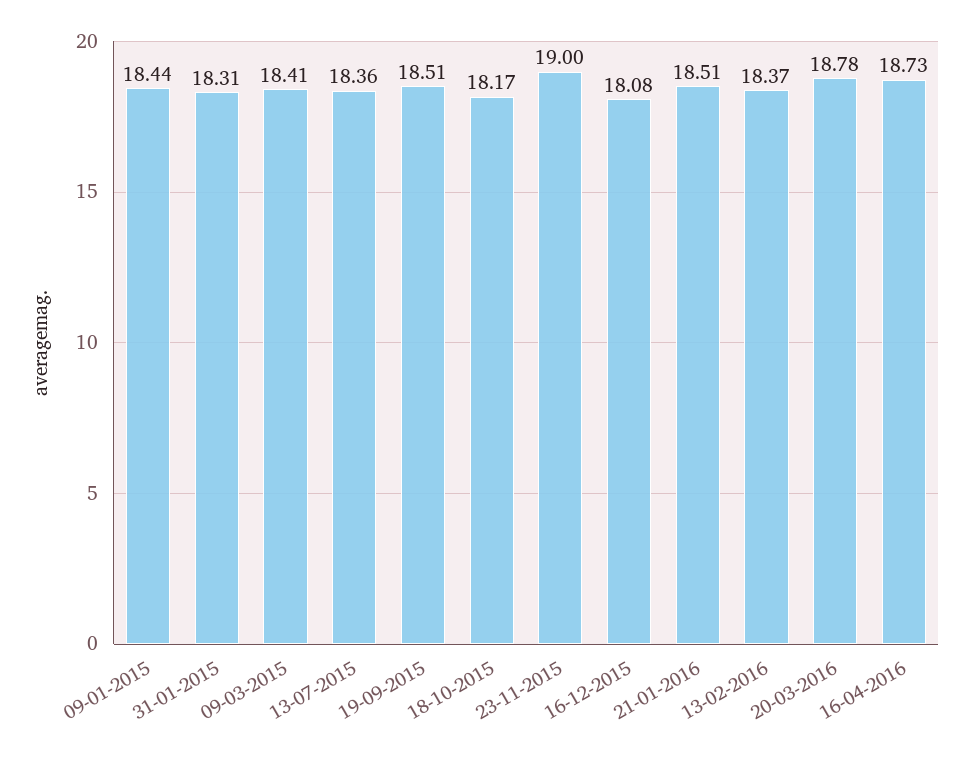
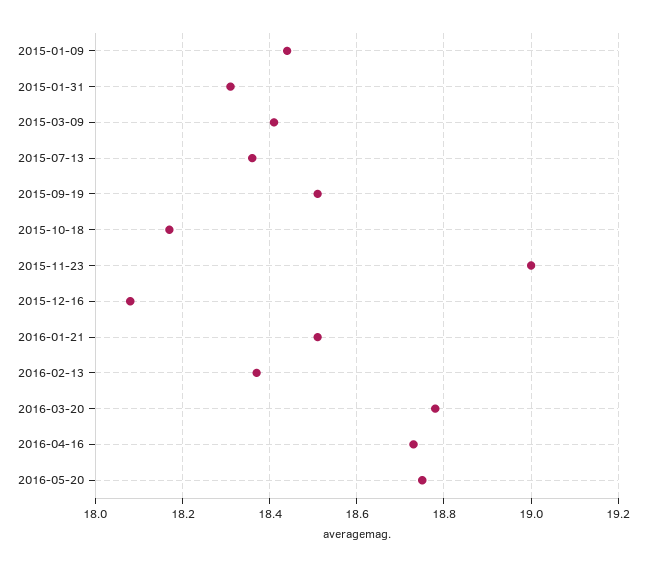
2016-05-20: none -> 18.75

